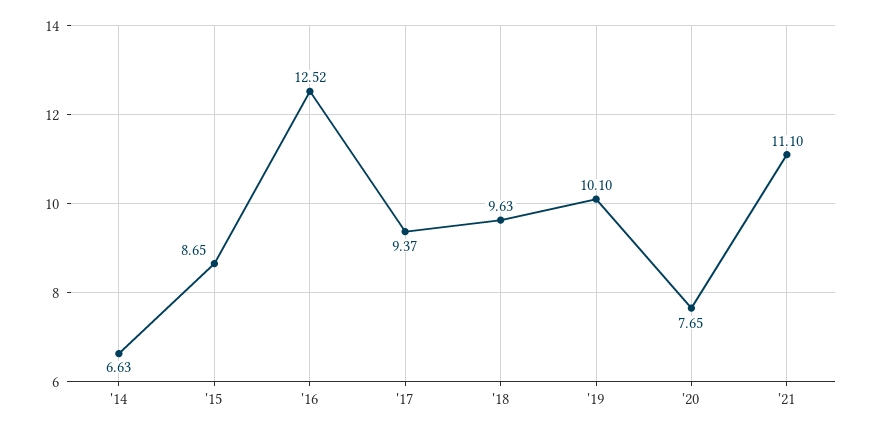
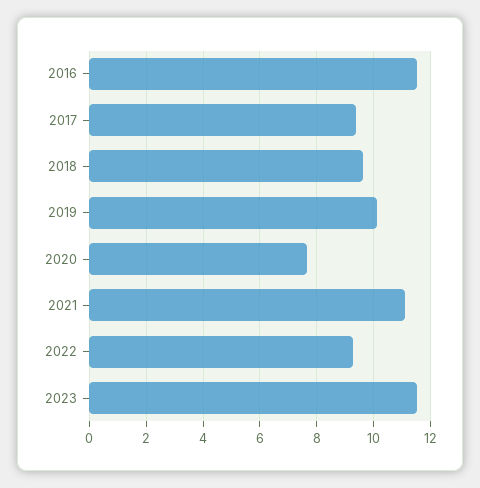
'14: 6.63 -> none
'15: 8.65 -> none
'16: 12.52 -> 11.5
2022: none -> 9.25
2023: none -> 11.5

